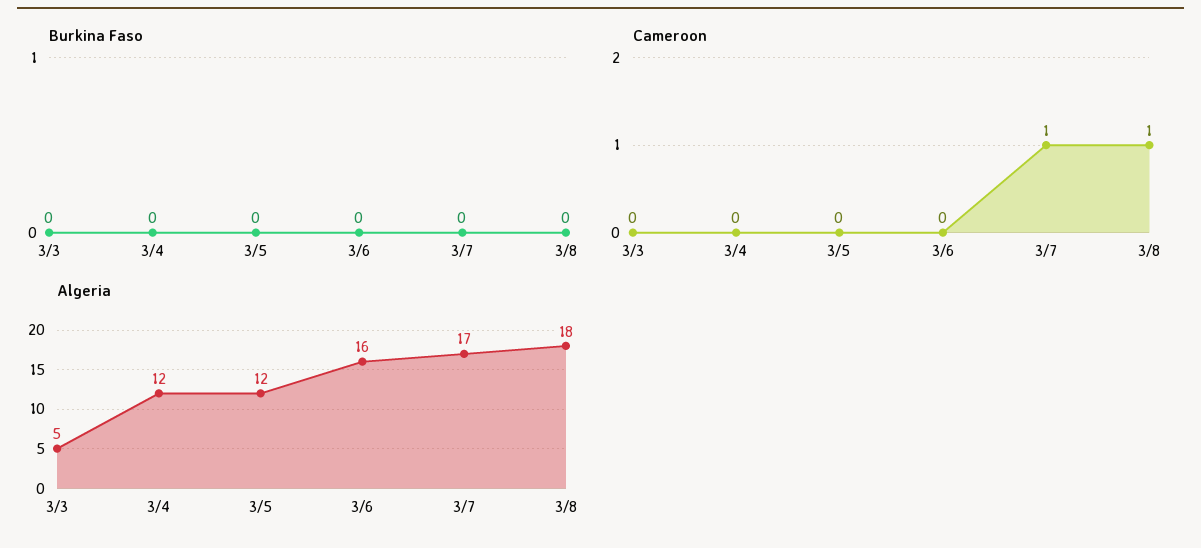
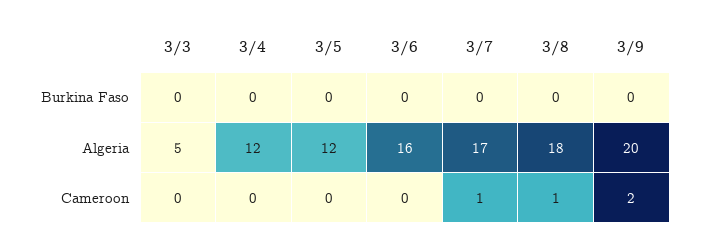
Burkina Faso, 3/9: none -> 0
Algeria, 3/9: none -> 20
Cameroon, 3/9: none -> 2

